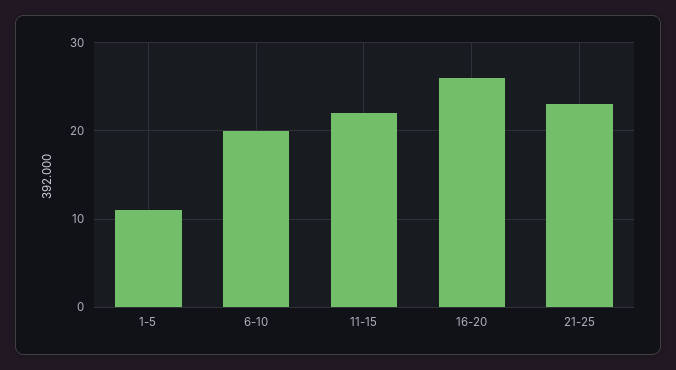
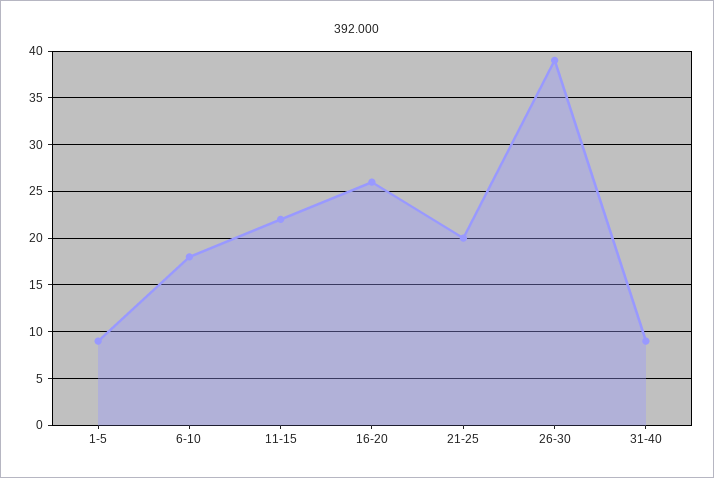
1-5: 11 -> 9
6-10: 20 -> 18
21-25: 23 -> 20
26-30: none -> 39
31-40: none -> 9

